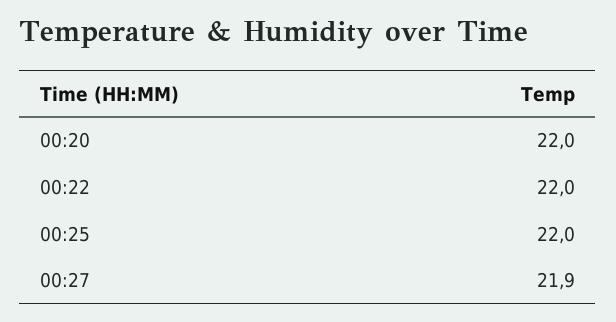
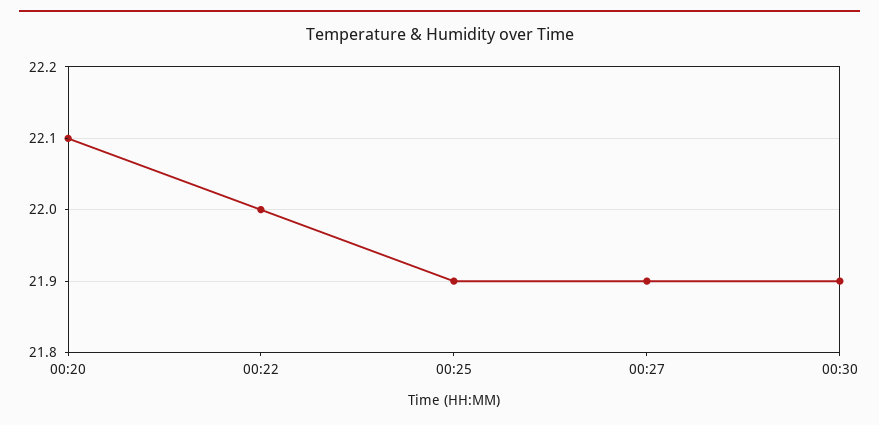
00:20: 22 -> 22.1
00:25: 22 -> 21.9
00:30: none -> 21.9

